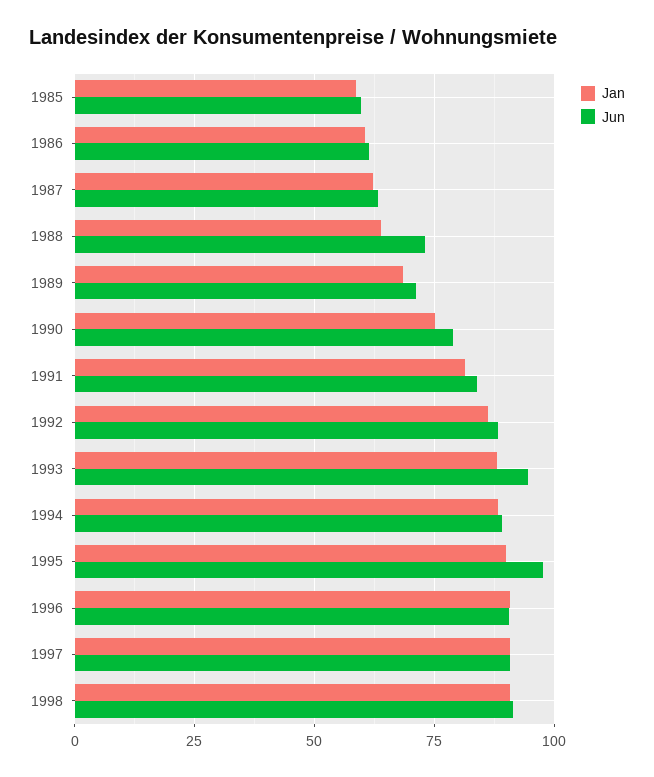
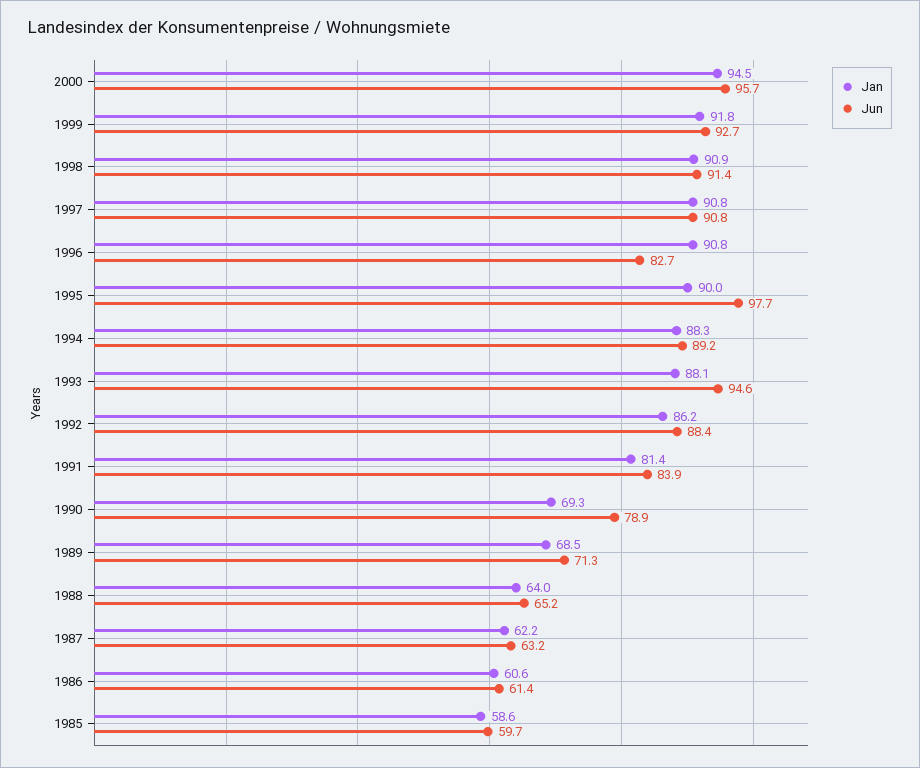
Jun, 1988: 72.5 -> 65.2
Jan, 1990: 75 -> 69.3
Jun, 1996: 90 -> 82.7
Jan, 2000: none -> 94.5
Jun, 2000: none -> 95.7
Jan, 1999: none -> 91.8
Jun, 1999: none -> 92.7

